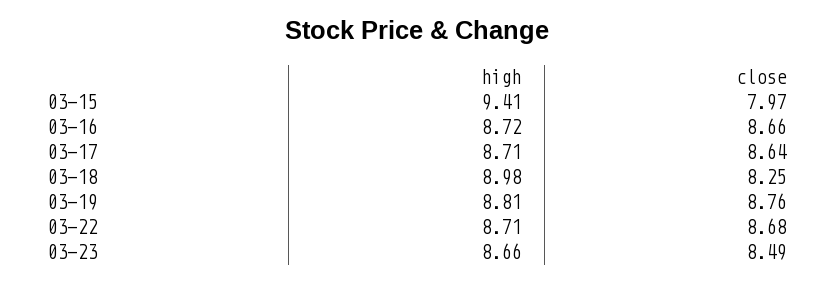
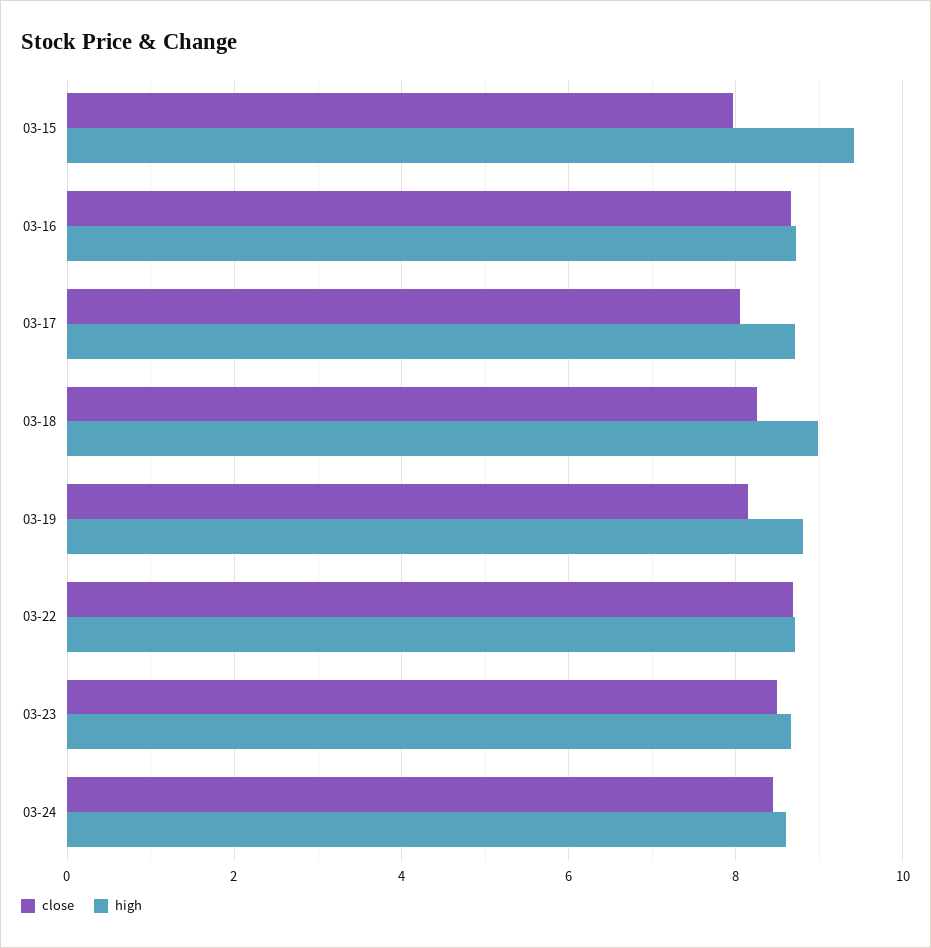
close, 03-17: 8.64 -> 8
close, 03-19: 8.76 -> 8.2
close, 03-24: none -> 8.4
high, 03-24: none -> 8.6

